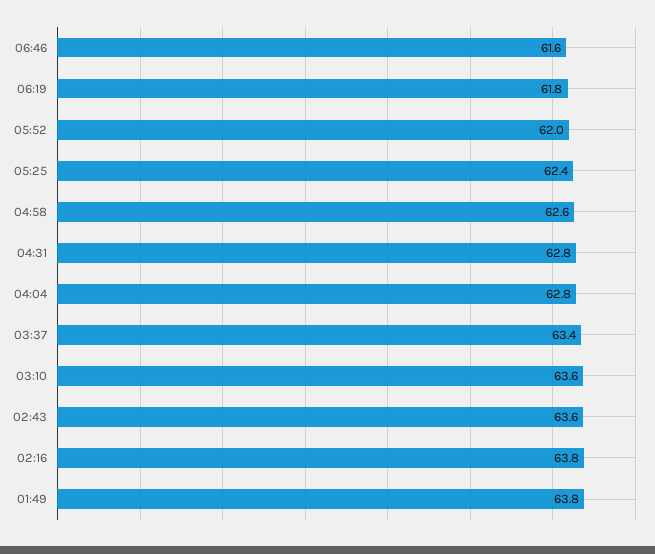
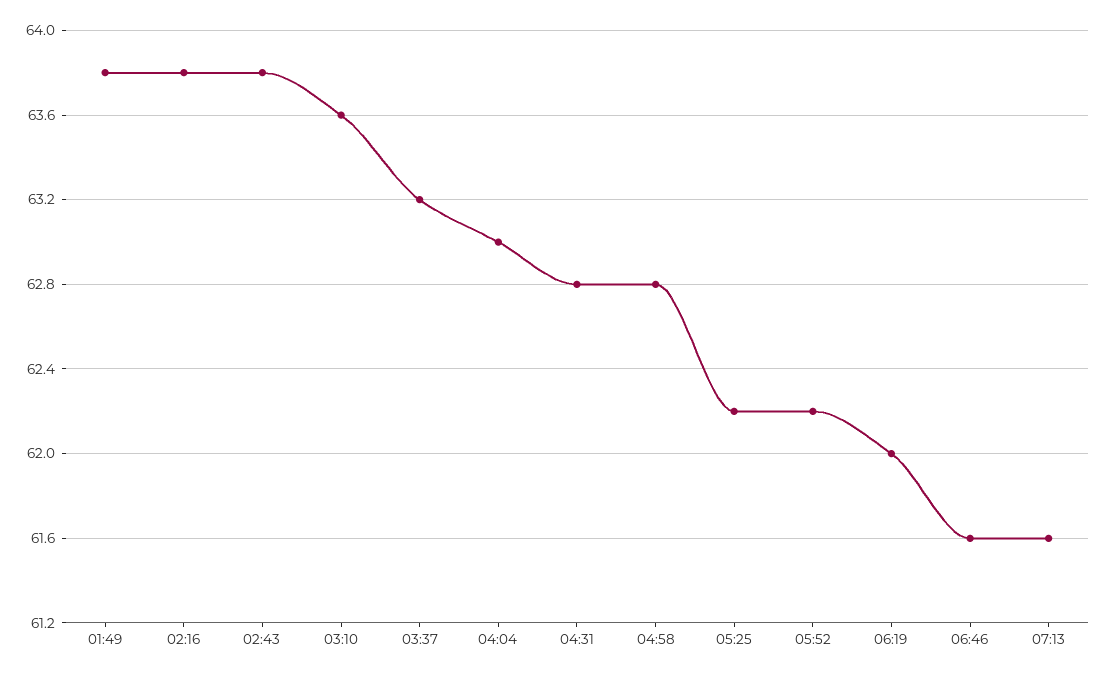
06:19: 61.8 -> 62
05:52: 62 -> 62.2
05:25: 62.4 -> 62.2
04:58: 62.6 -> 62.8
04:04: 62.8 -> 63
03:37: 63.4 -> 63.2
02:43: 63.6 -> 63.8
07:13: none -> 61.6

